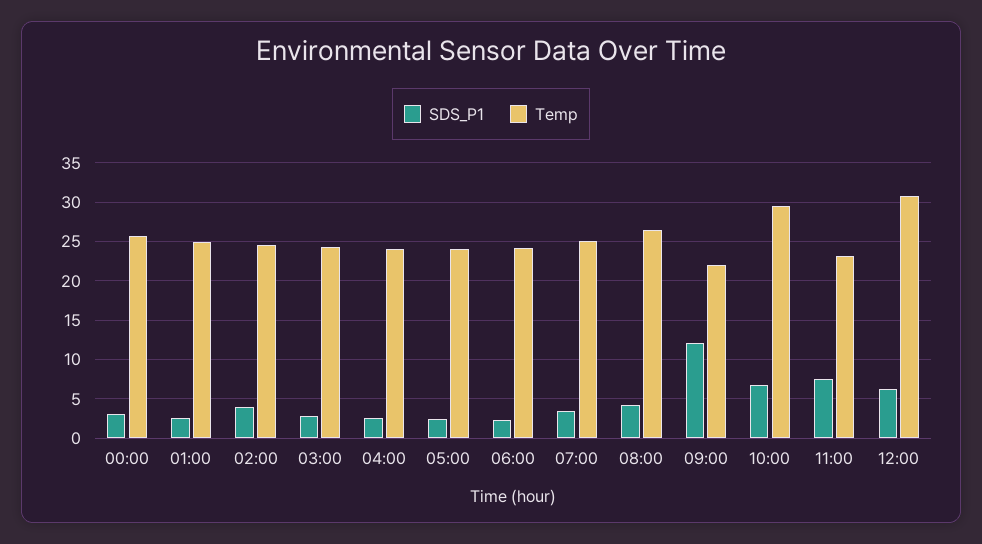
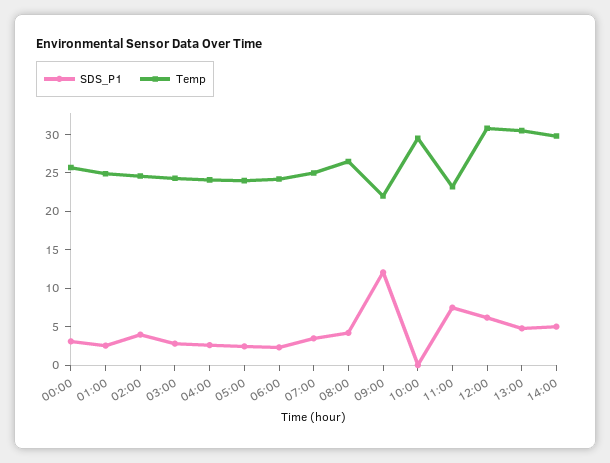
SDS_P1, 10:00: 7 -> 0
SDS_P1, 13:00: none -> 5
Temp, 13:00: none -> 30
SDS_P1, 14:00: none -> 5
Temp, 14:00: none -> 30

